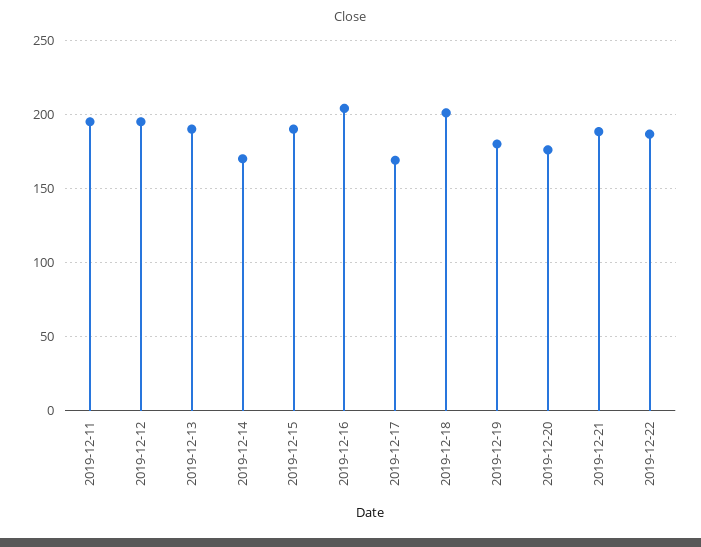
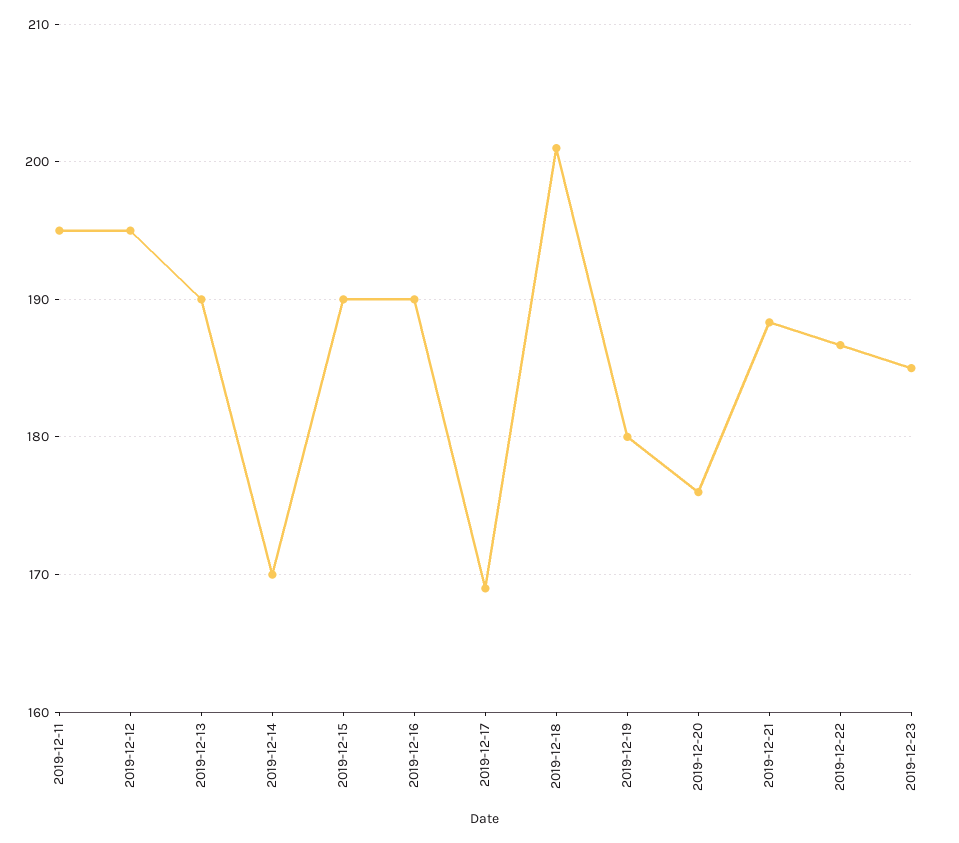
2019-12-16: 205 -> 190
2019-12-23: none -> 185

